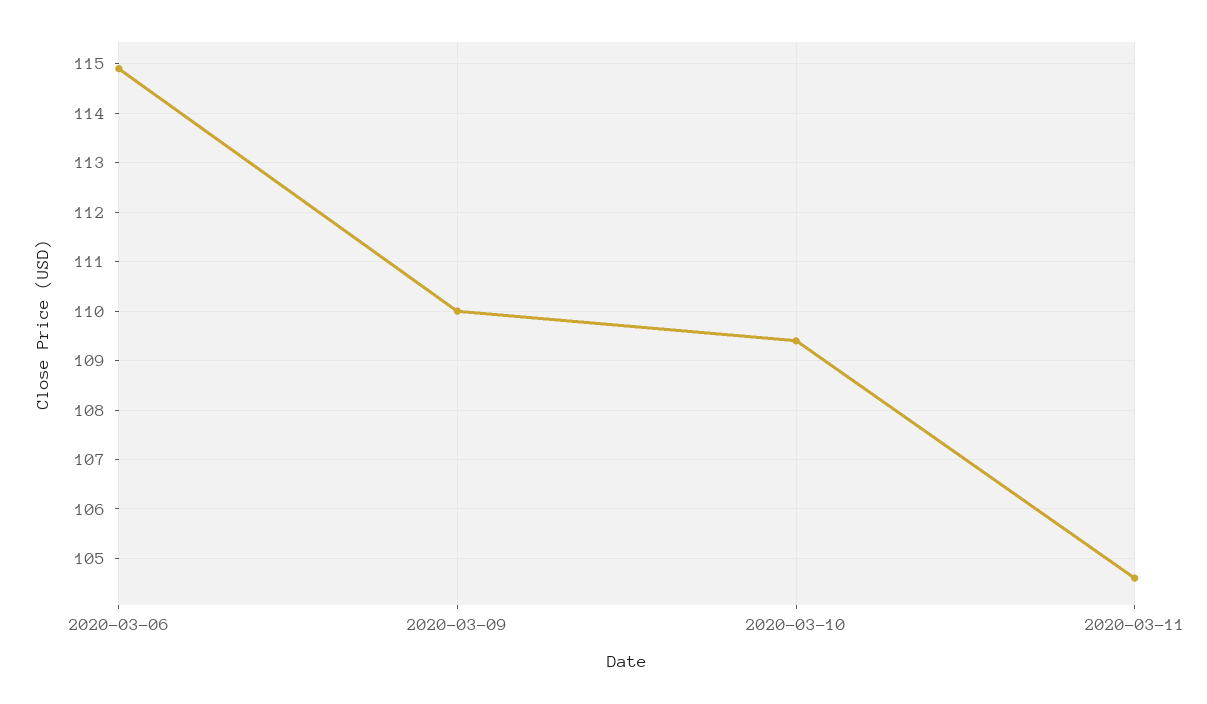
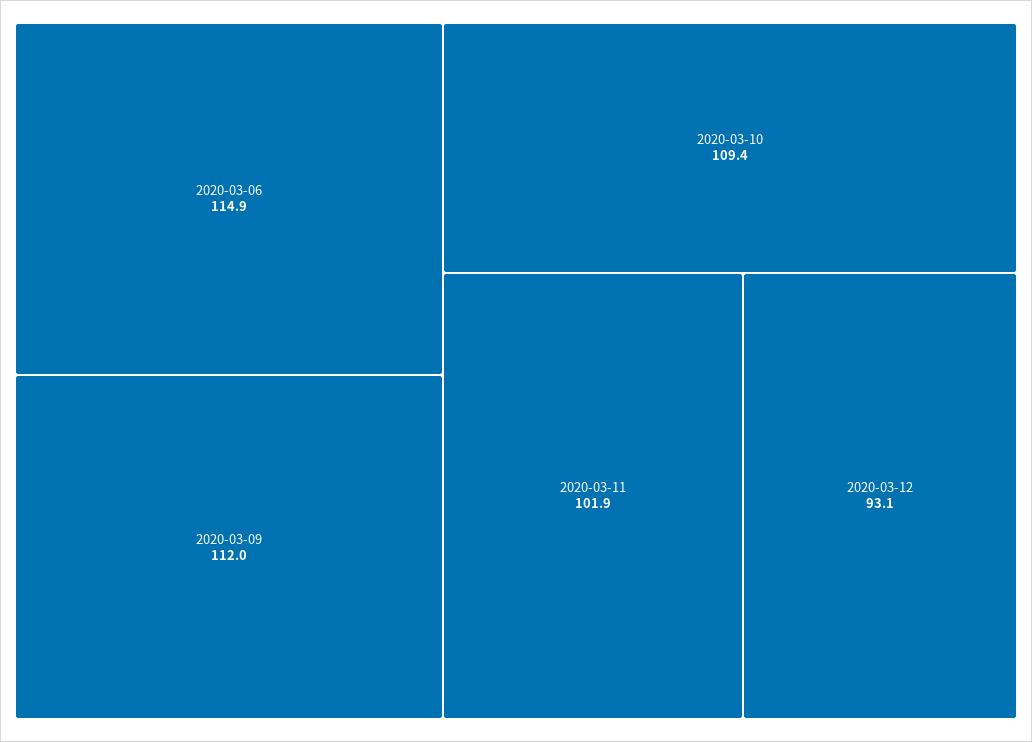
2020-03-09: 110 -> 112
2020-03-11: 104.5 -> 101.9
2020-03-12: none -> 93.1

